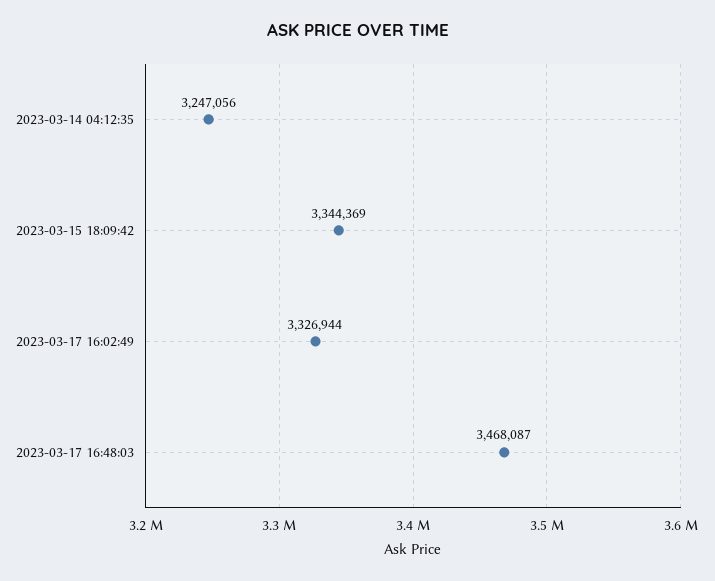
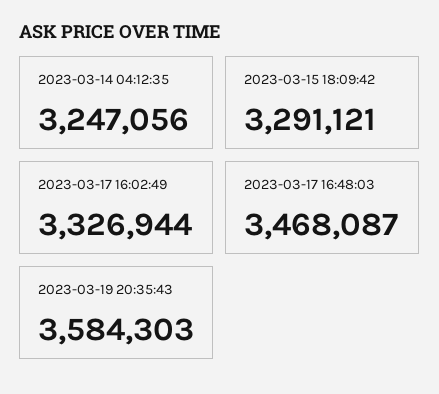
2023-03-15 18:09:42: 3344369 -> 3291121
2023-03-19 20:35:43: none -> 3584303

